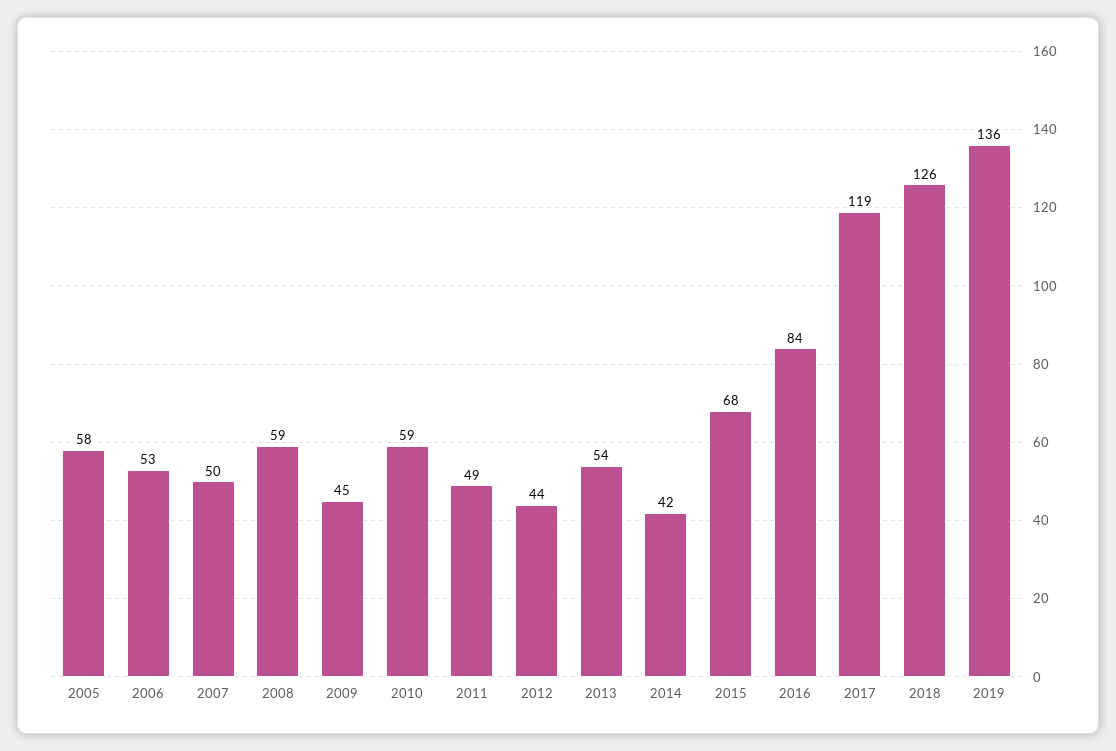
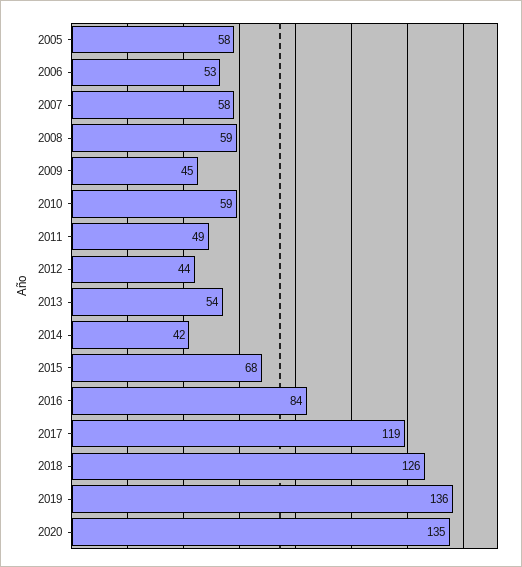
2007: 50 -> 58
2020: none -> 135

